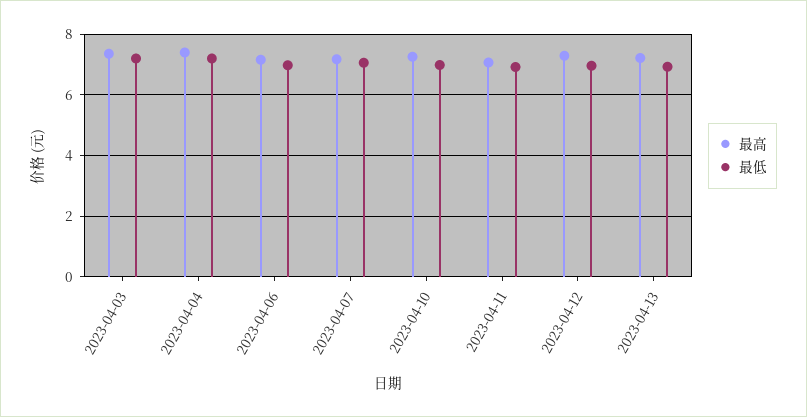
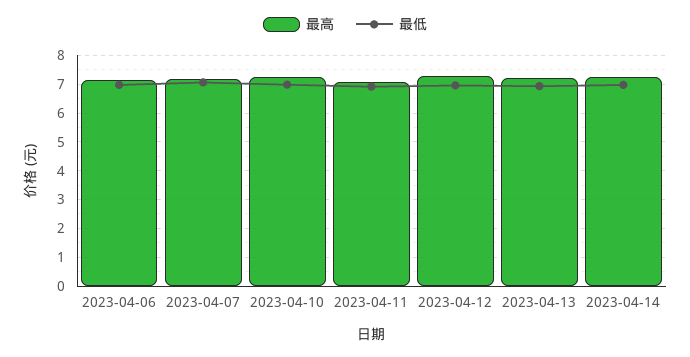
最高, 2023-04-03: 7.4 -> none
最低, 2023-04-03: 7.2 -> none
最高, 2023-04-04: 7.4 -> none
最低, 2023-04-04: 7.2 -> none
最高, 2023-04-14: none -> 7.25
最低, 2023-04-14: none -> 7

